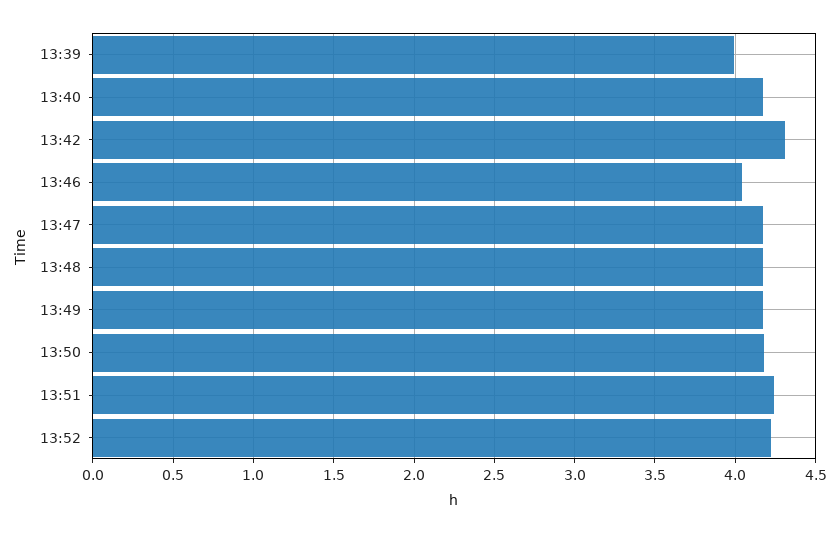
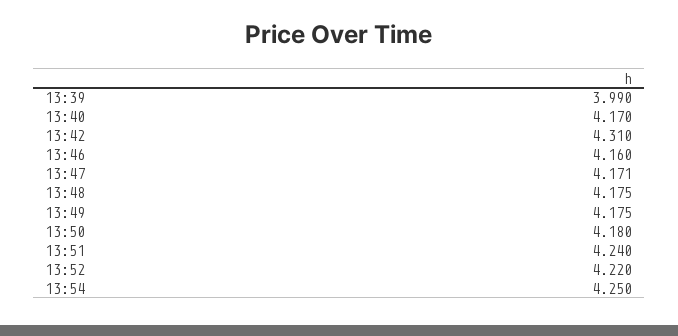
13:46: 4.05 -> 4.16
13:54: none -> 4.25

